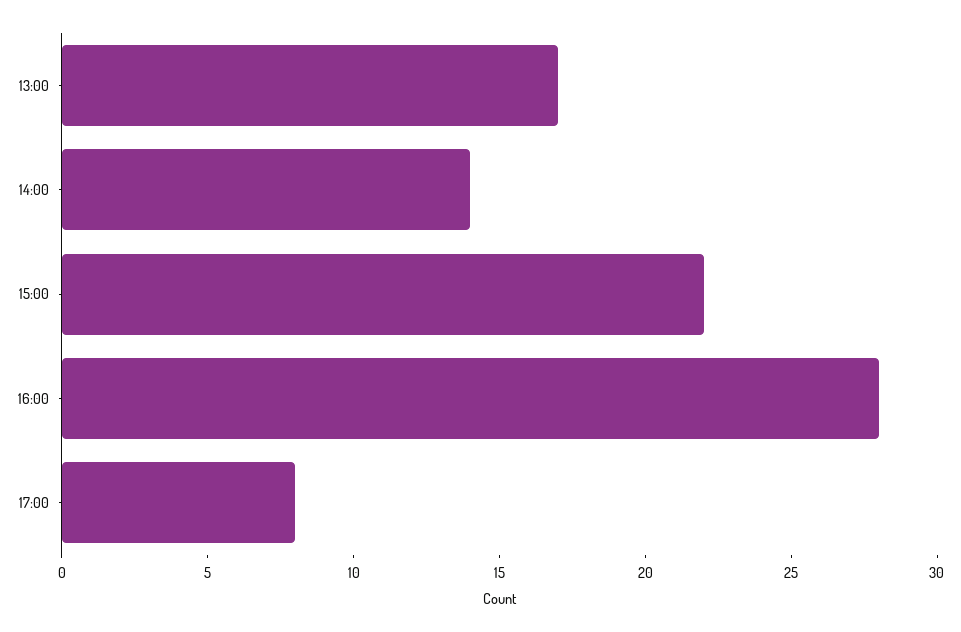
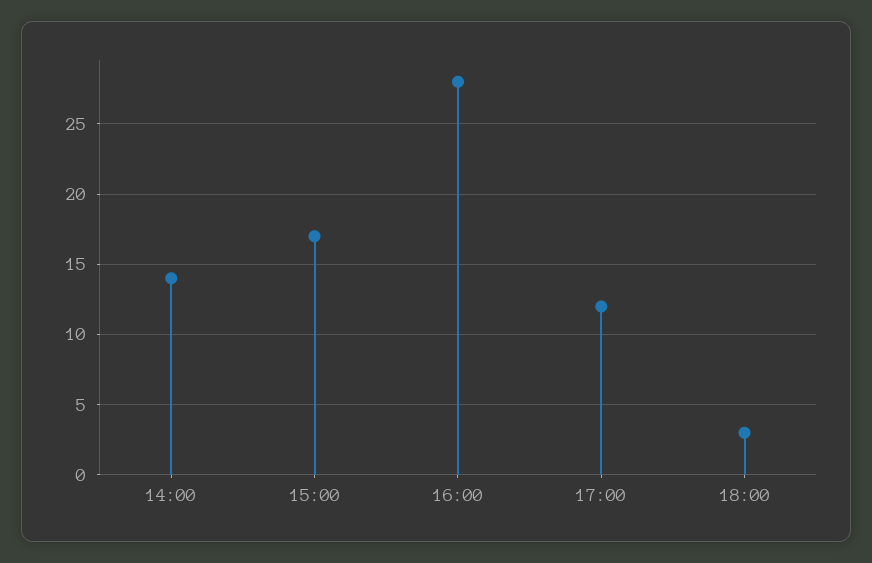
13:00: 17 -> none
15:00: 22 -> 17
17:00: 8 -> 12
18:00: none -> 3

